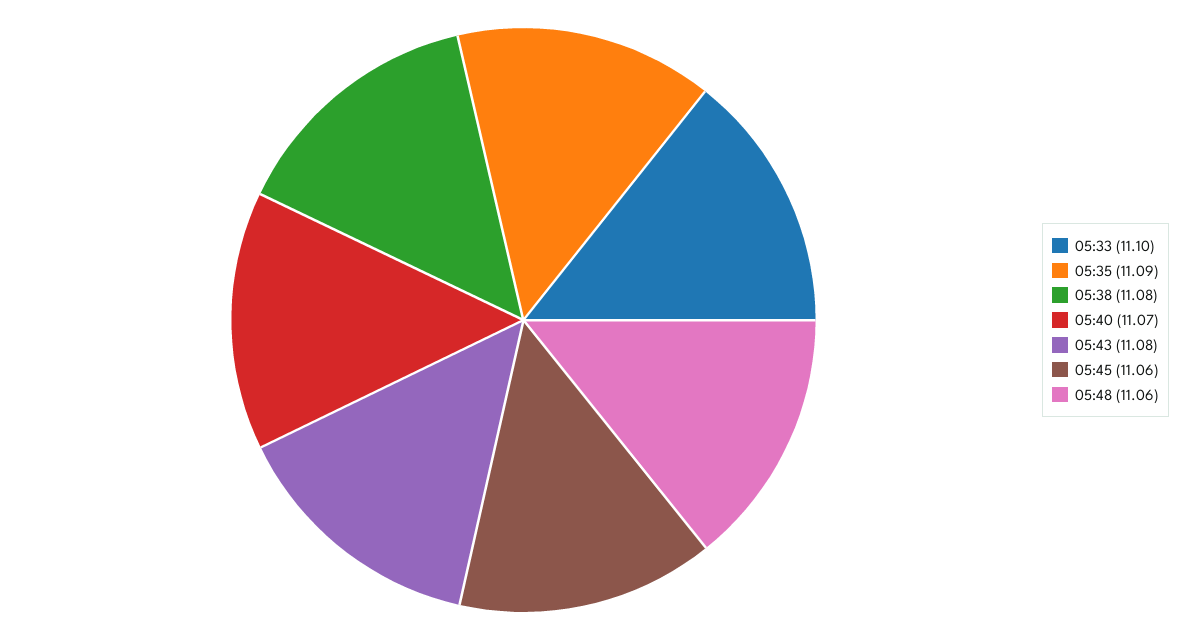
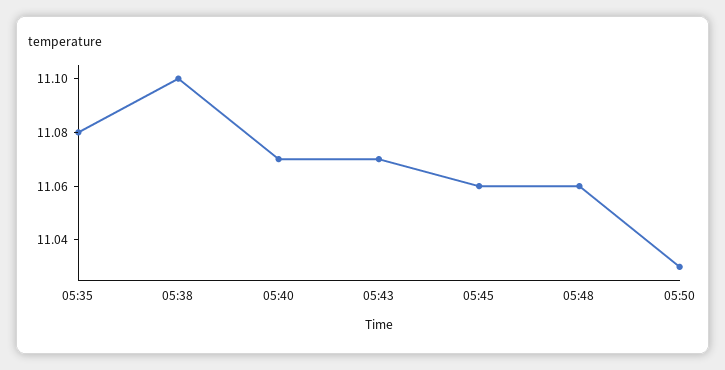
05:33: 11.1 -> none
05:35: 11.09 -> 11.08
05:38: 11.08 -> 11.1
05:43: 11.08 -> 11.07
05:50: none -> 11.03

